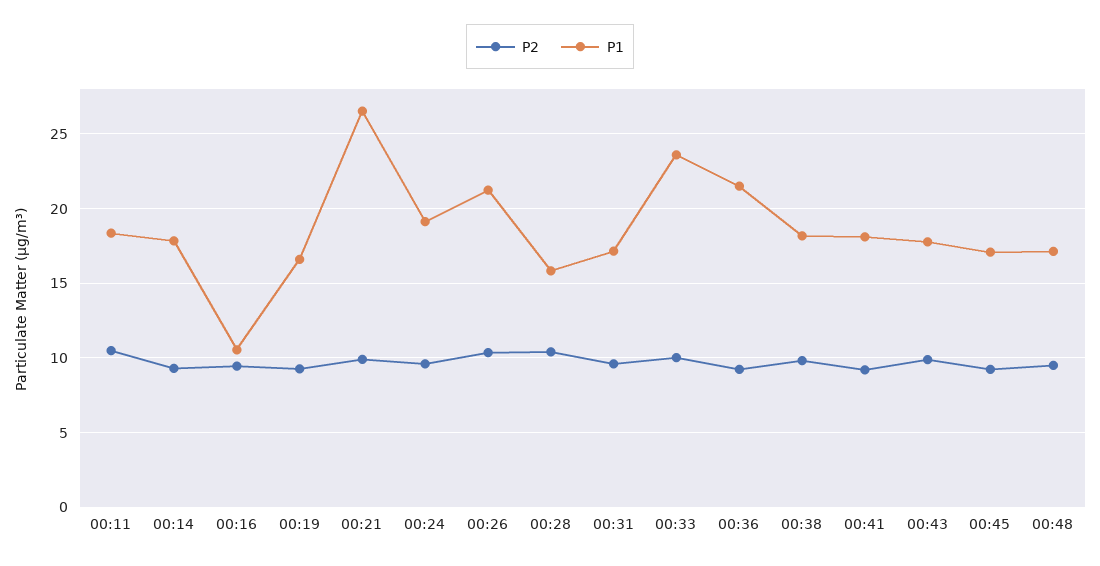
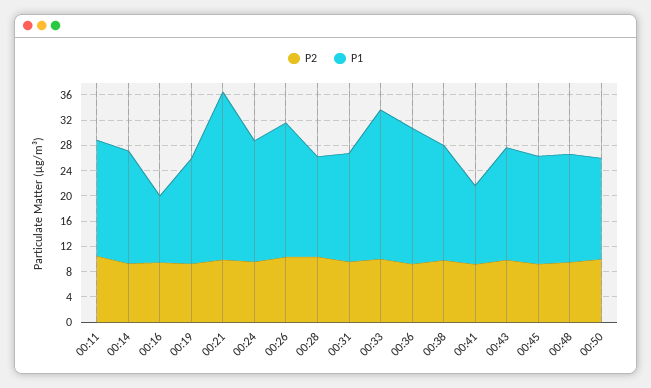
P1, 00:41: 18 -> 12
P2, 00:50: none -> 10
P1, 00:50: none -> 16

